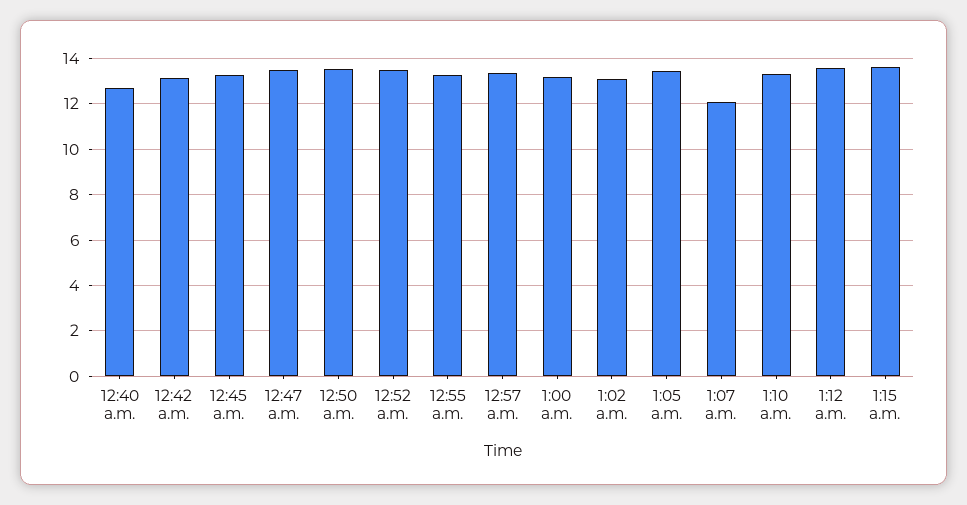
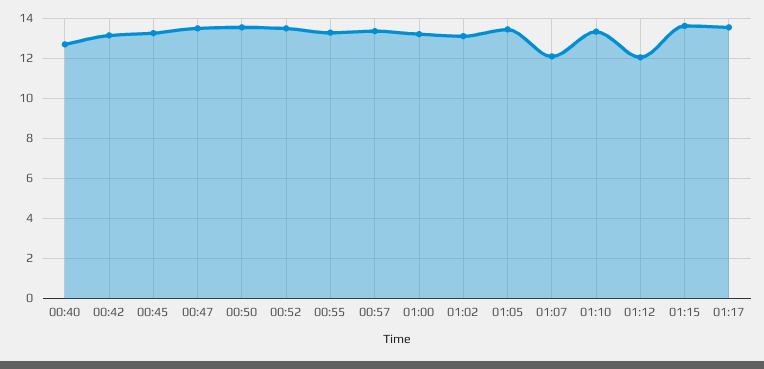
1:12 a.m.: 13.5 -> 12
01:17: none -> 13.5

